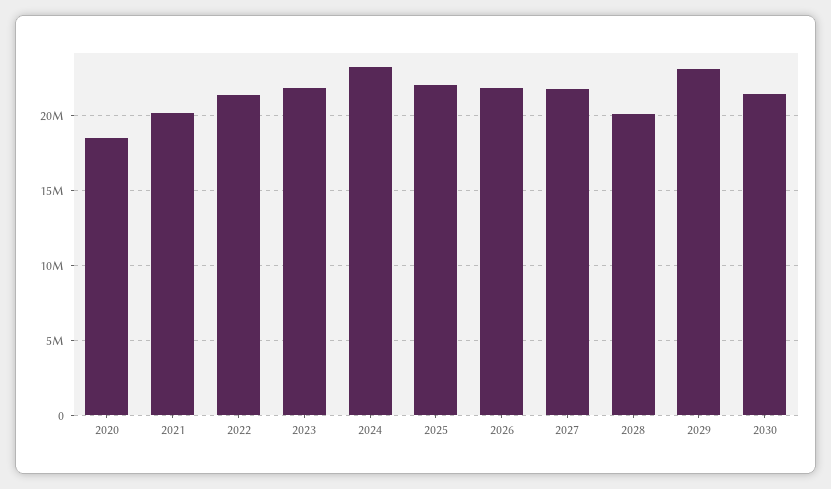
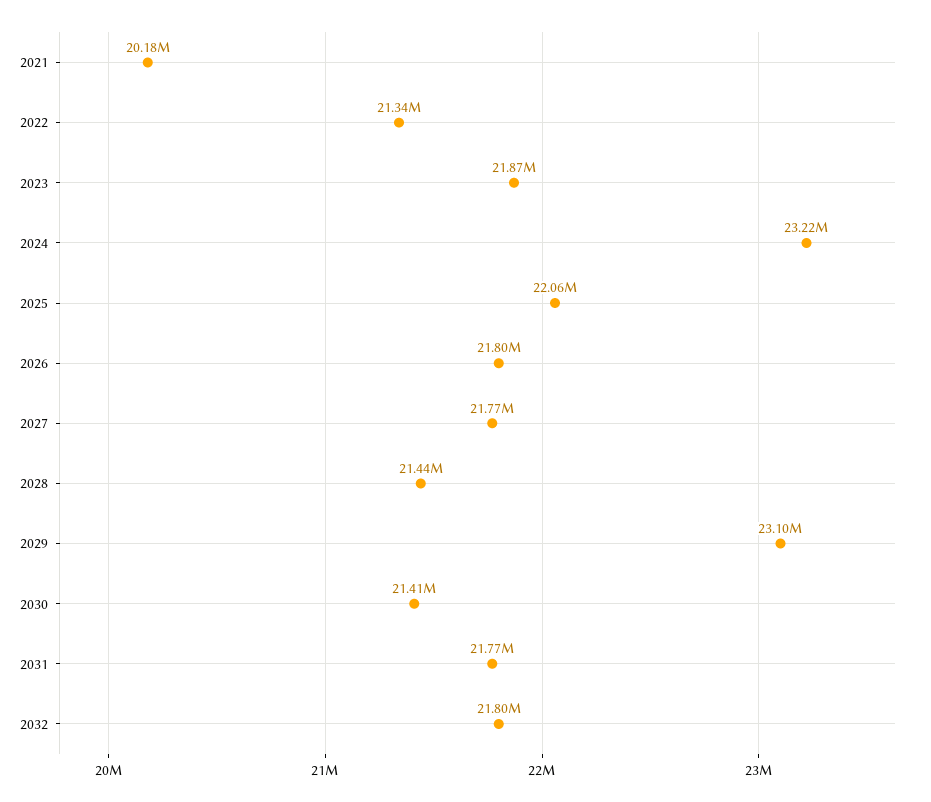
2020: 18500000 -> none
2028: 20000000 -> 21440000
2031: none -> 21770000
2032: none -> 21800000

